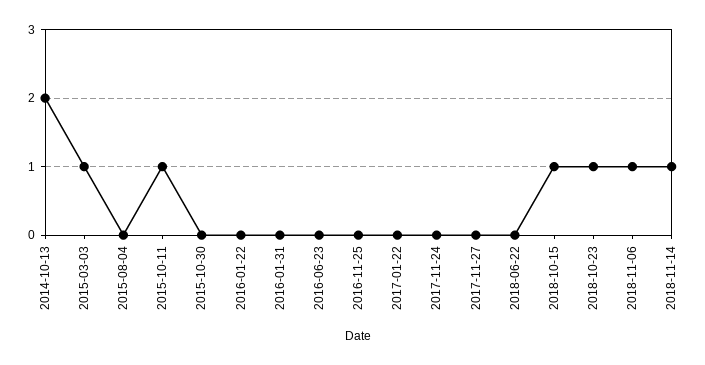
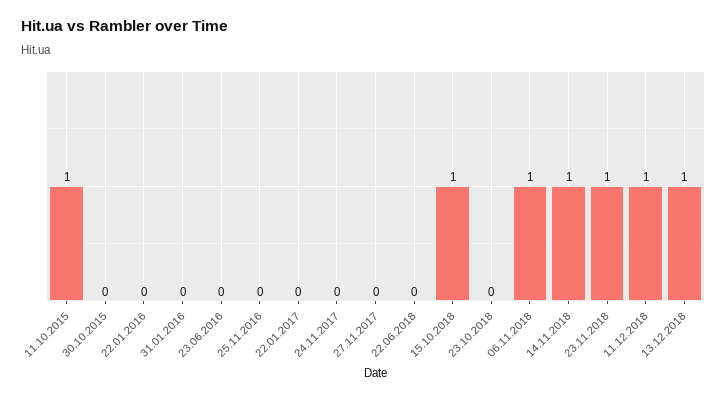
2014-10-13: 2 -> none
2015-03-03: 1 -> none
2015-08-04: 0 -> none
2018-10-23: 1 -> 0
23.11.2018: none -> 1
11.12.2018: none -> 1
13.12.2018: none -> 1

